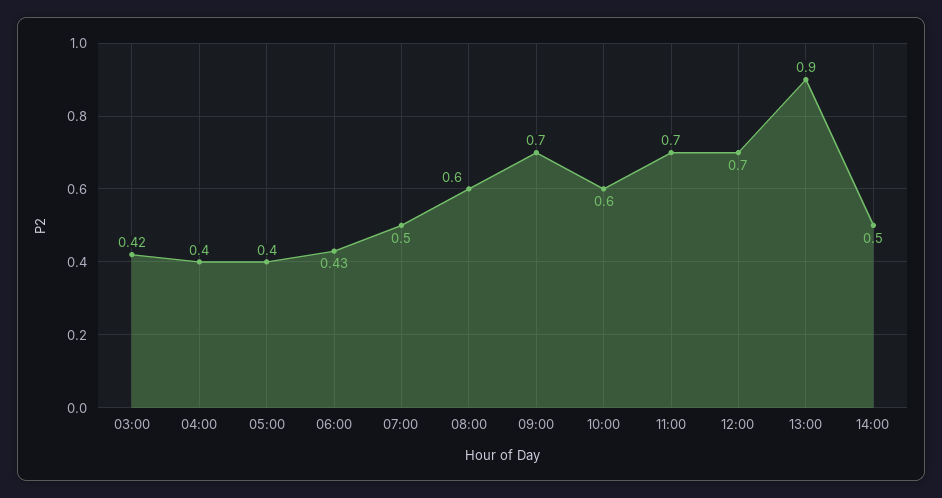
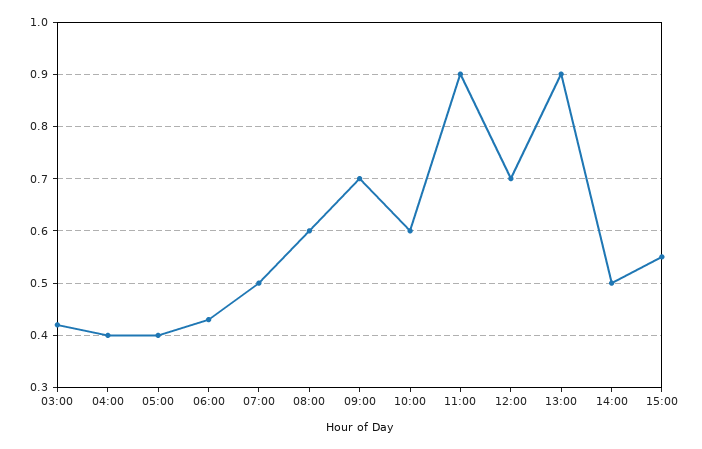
11:00: 0.7 -> 0.9
15:00: none -> 0.55

